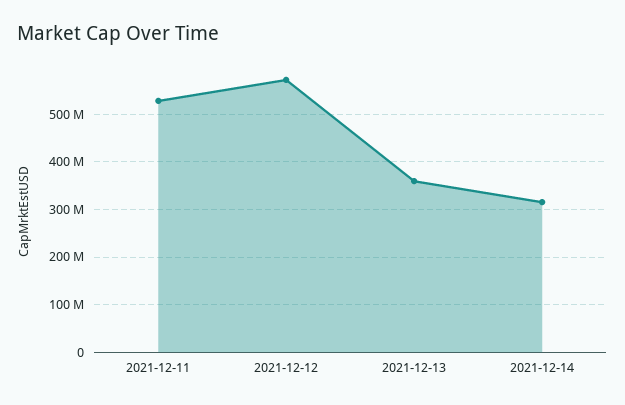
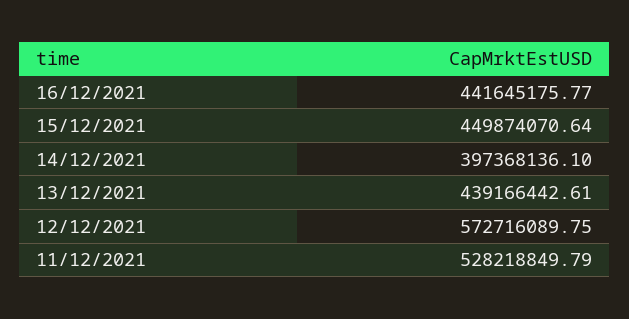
2021-12-13: 360000000 -> 439166442.61
2021-12-14: 320000000 -> 397368136.1
16/12/2021: none -> 441645175.77
15/12/2021: none -> 449874070.64

